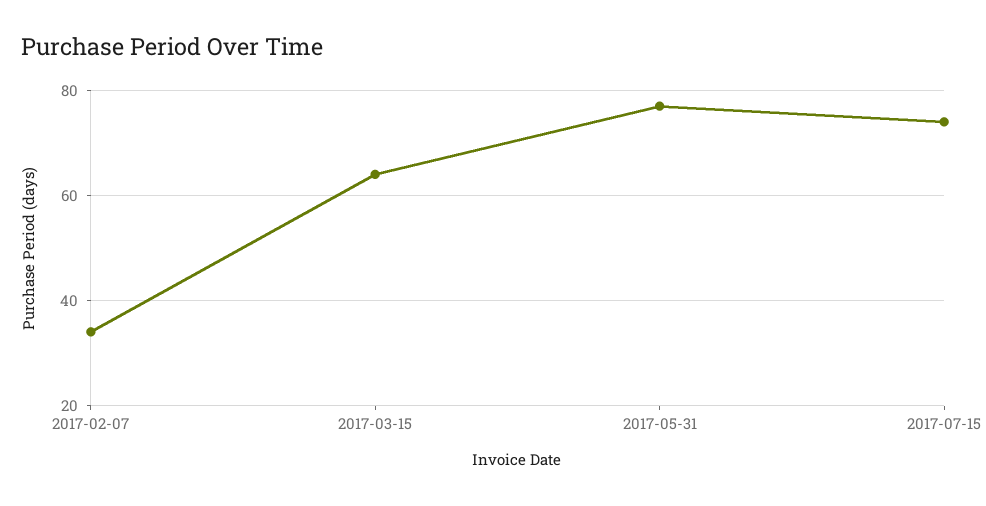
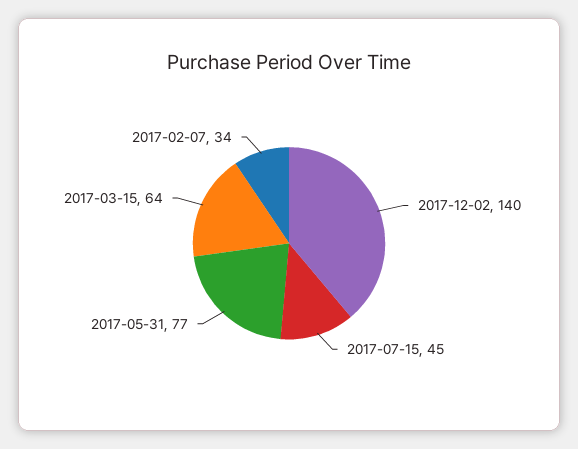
2017-07-15: 75 -> 45
2017-12-02: none -> 140

